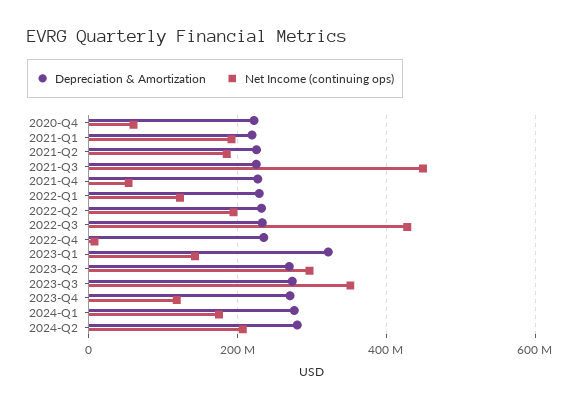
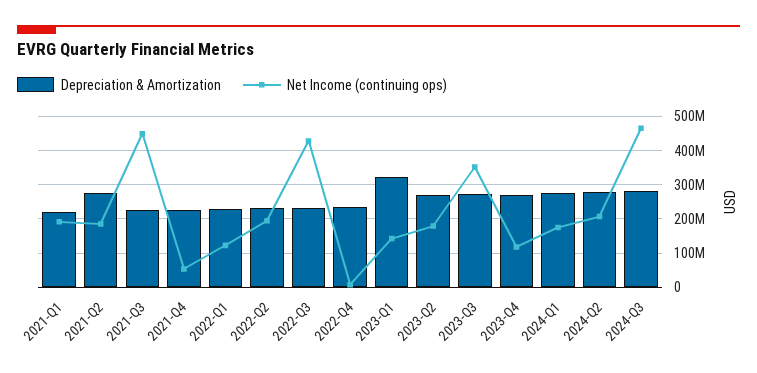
Depreciation & Amortization, 2020-Q4: 220000000 -> none
Net Income (continuing ops), 2020-Q4: 60000000 -> none
Depreciation & Amortization, 2021-Q2: 220000000 -> 280000000
Net Income (continuing ops), 2023-Q2: 300000000 -> 180000000
Depreciation & Amortization, 2024-Q3: none -> 280000000
Net Income (continuing ops), 2024-Q3: none -> 460000000

